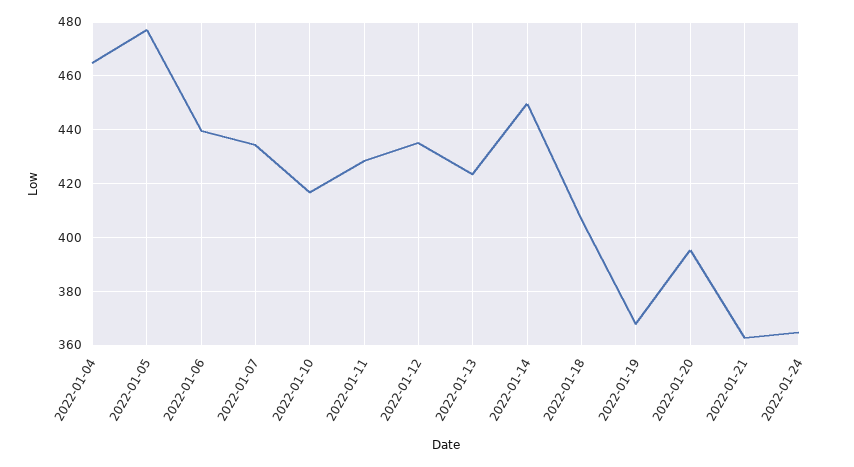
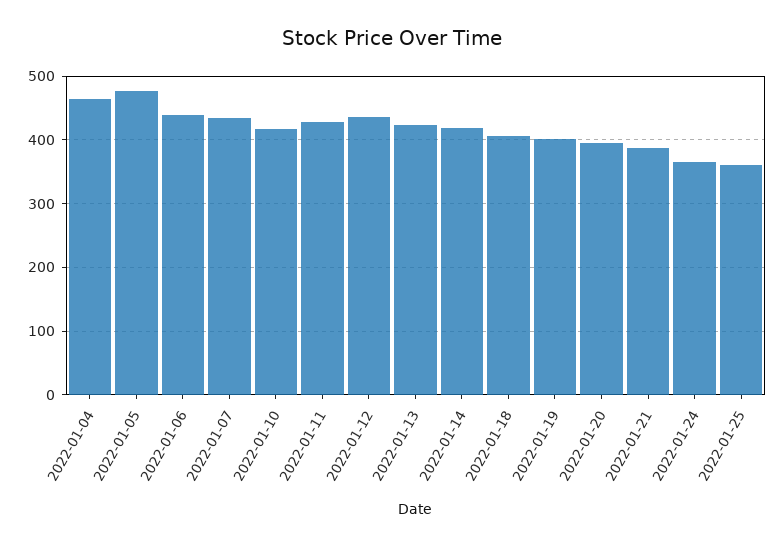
2022-01-14: 450 -> 420
2022-01-19: 367.5 -> 400
2022-01-21: 362.5 -> 390
2022-01-25: none -> 360

